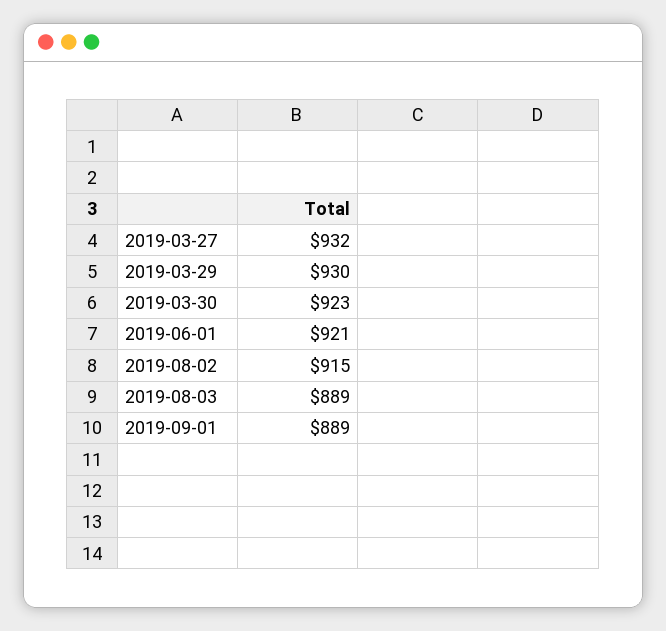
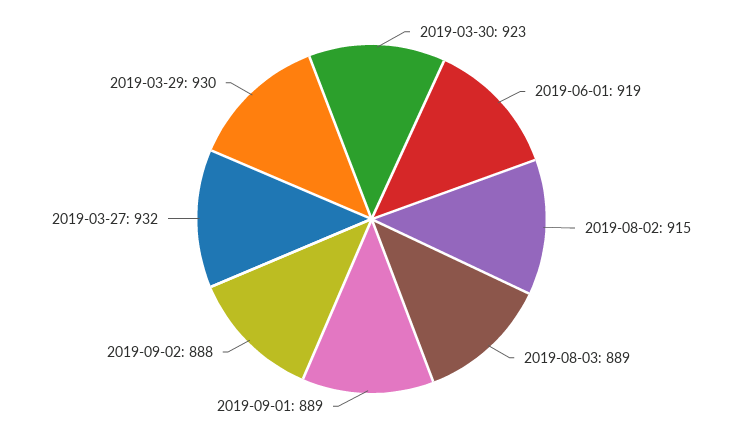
2019-06-01: 921 -> 919
2019-09-02: none -> 888

